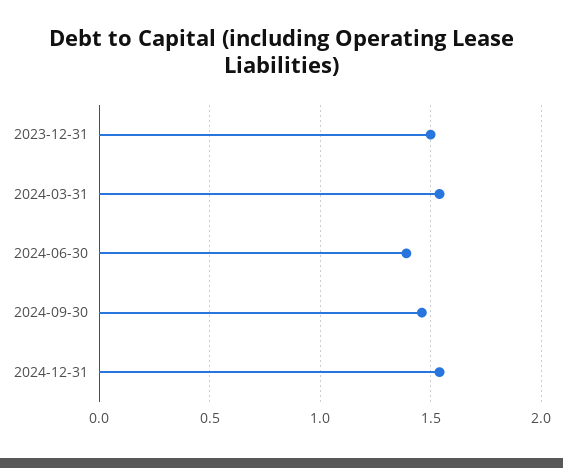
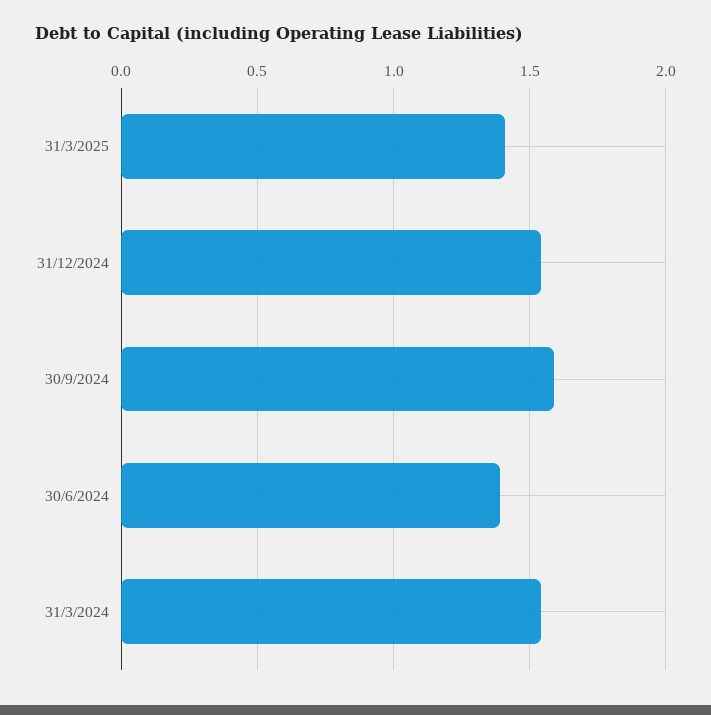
2023-12-31: 1.5 -> none
2024-09-30: 1.45 -> 1.6
31/3/2025: none -> 1.4

